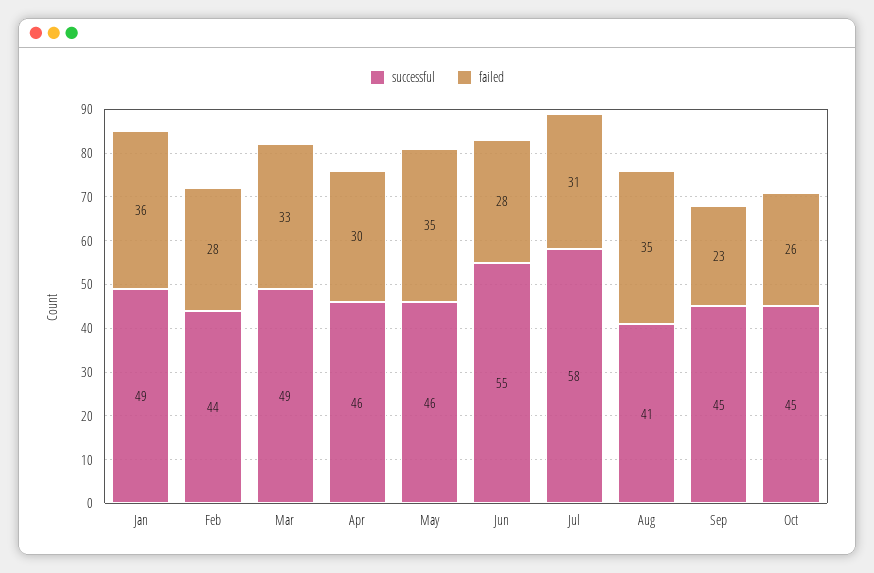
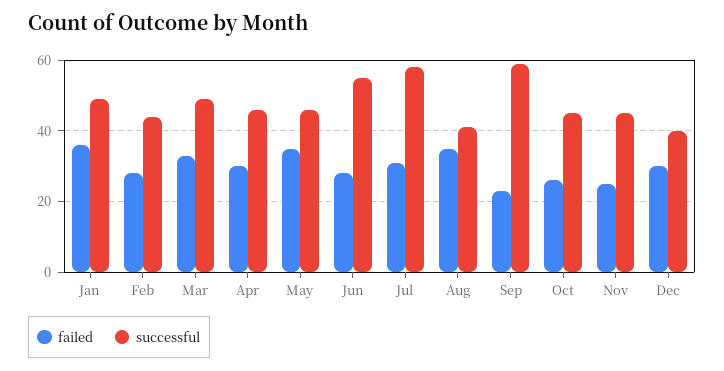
successful, Sep: 45 -> 60
failed, Nov: none -> 25
successful, Nov: none -> 45
failed, Dec: none -> 30
successful, Dec: none -> 40

